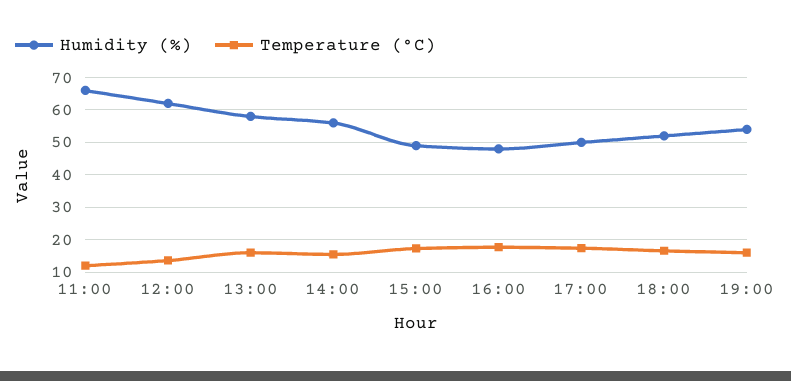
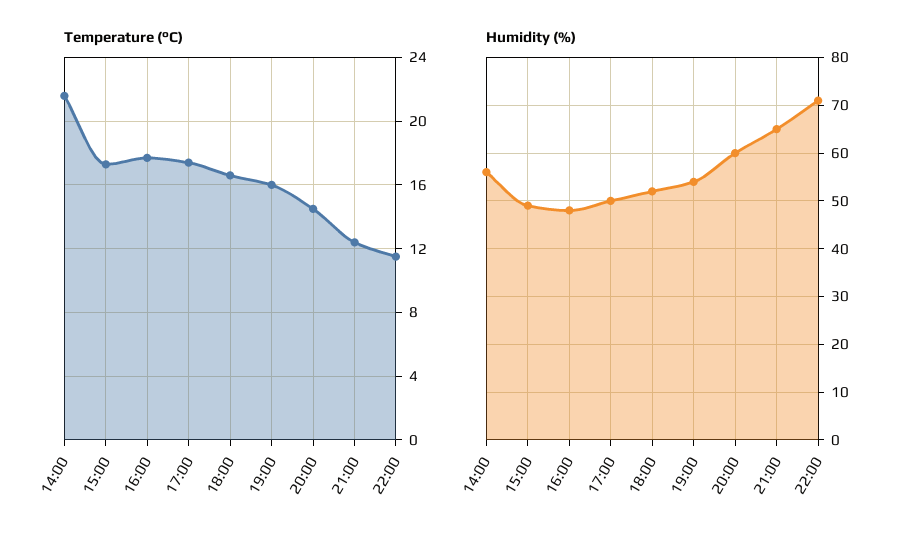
Humidity (%), 11:00: 66 -> none
Temperature (°C), 11:00: 12 -> none
Humidity (%), 12:00: 62 -> none
Temperature (°C), 12:00: 14 -> none
Humidity (%), 13:00: 58 -> none
Temperature (°C), 13:00: 16 -> none
Temperature (°C), 14:00: 16 -> 21.5
Temperature (°C), 20:00: none -> 14.5
Temperature (°C), 21:00: none -> 12.5
Temperature (°C), 22:00: none -> 11.5
Humidity (%), 20:00: none -> 60
Humidity (%), 21:00: none -> 65
Humidity (%), 22:00: none -> 70

